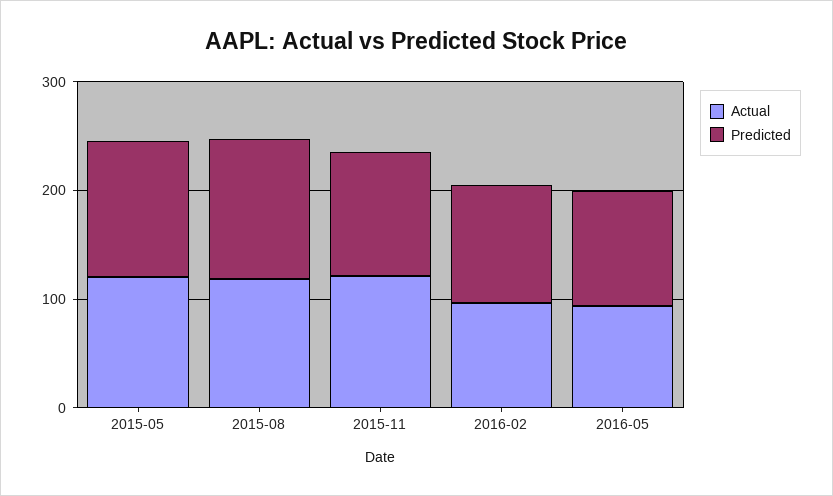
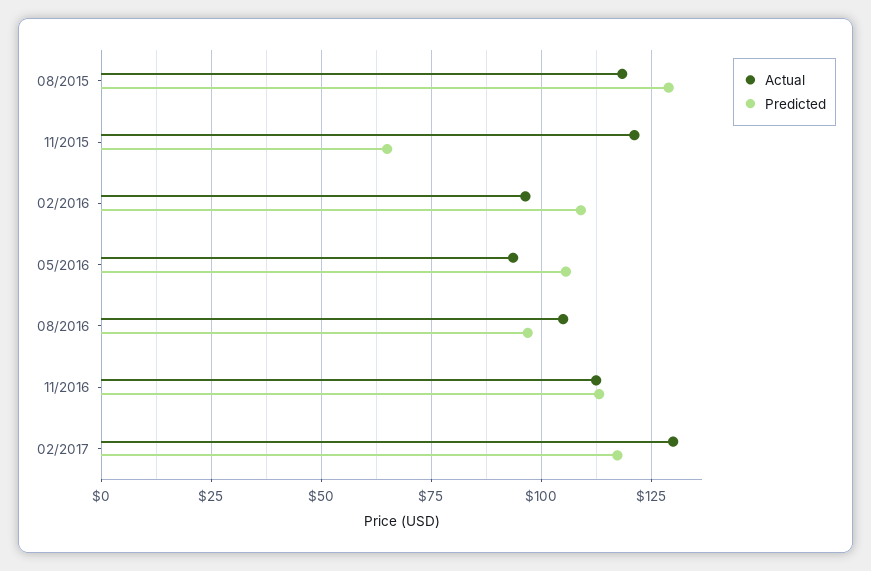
Actual, 2015-05: 120 -> none
Predicted, 2015-05: 120 -> none
Predicted, 2015-11: 120 -> 65
Actual, 08/2016: none -> 105
Predicted, 08/2016: none -> 97.5
Actual, 11/2016: none -> 112.5
Predicted, 11/2016: none -> 112.5
Actual, 02/2017: none -> 130
Predicted, 02/2017: none -> 117.5

